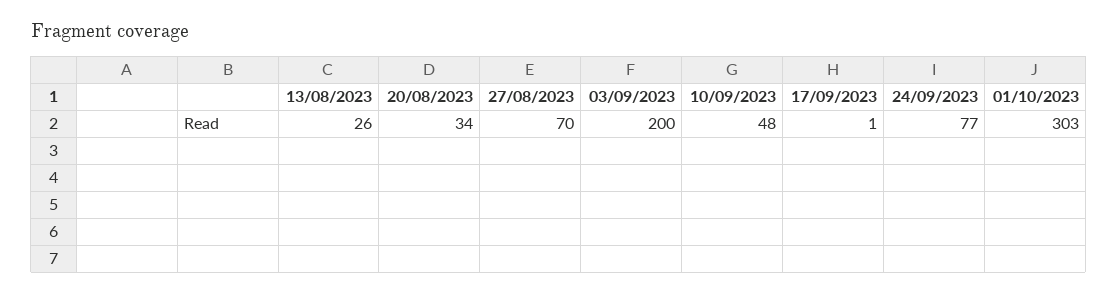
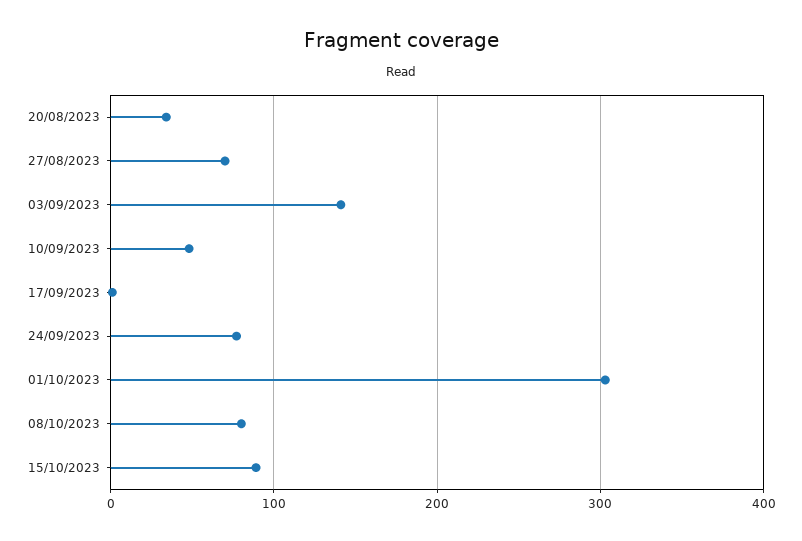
13/08/2023: 26 -> none
03/09/2023: 200 -> 140
08/10/2023: none -> 80
15/10/2023: none -> 90

